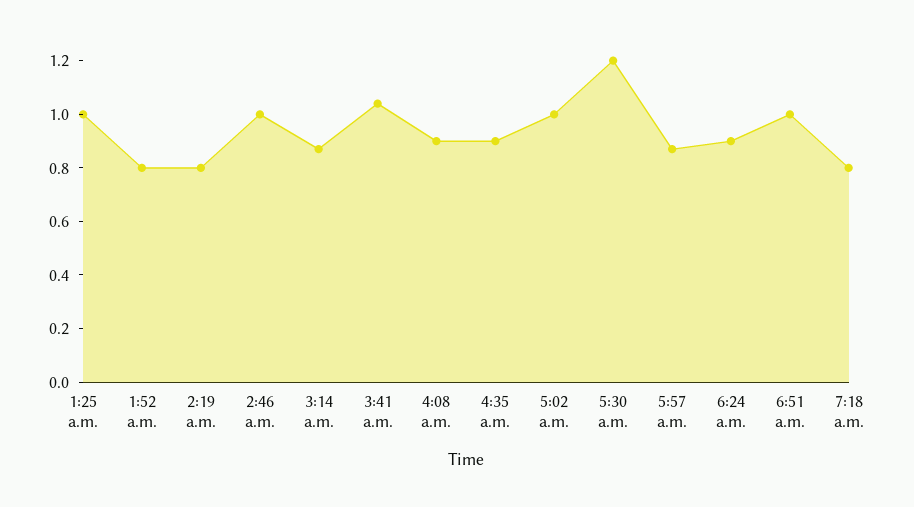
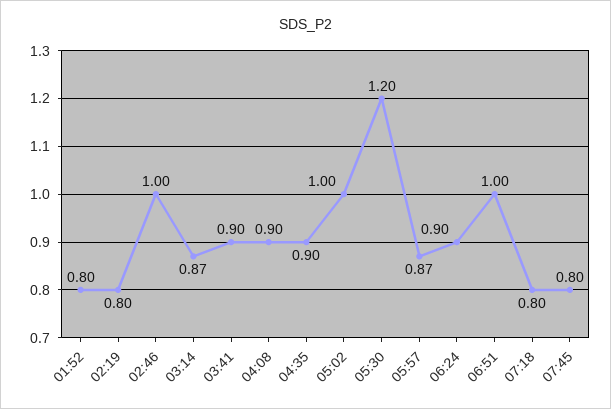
1:25 a.m.: 1 -> none
3:41 a.m.: 1.05 -> 0.9
07:45: none -> 0.8

